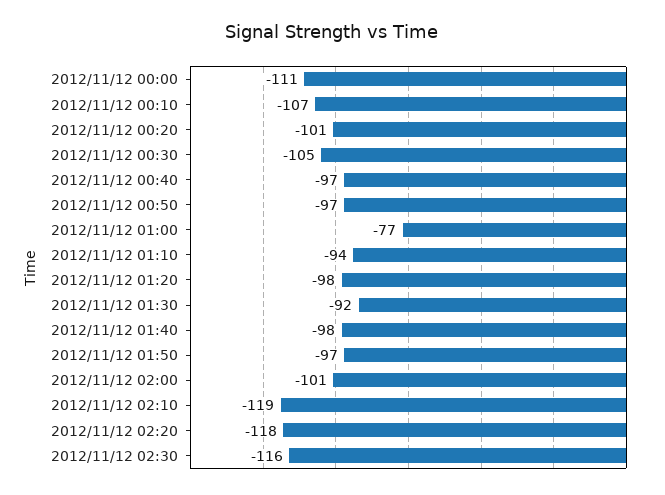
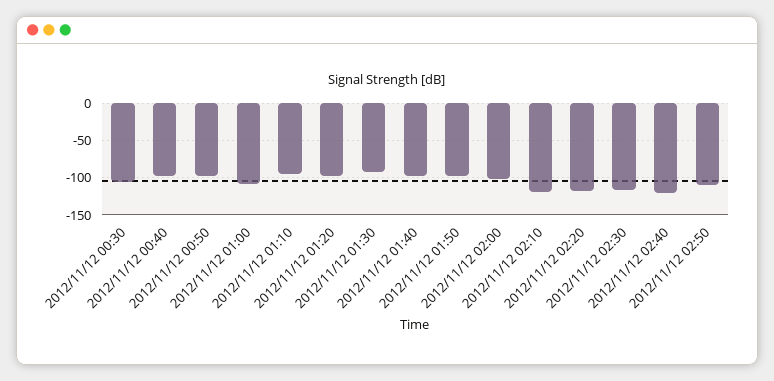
2012/11/12 00:00: -111 -> none
2012/11/12 00:10: -107 -> none
2012/11/12 00:20: -101 -> none
2012/11/12 01:00: -77 -> -110
2012/11/12 02:40: none -> -120
2012/11/12 02:50: none -> -110

